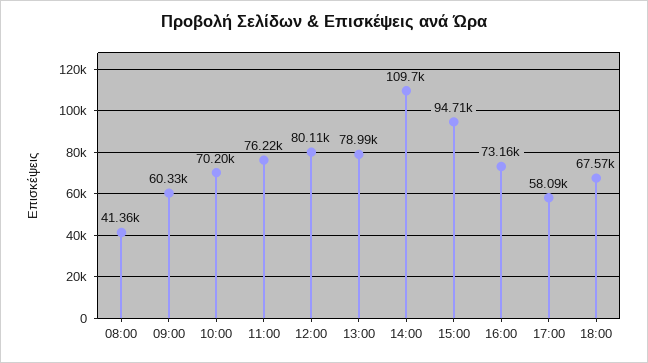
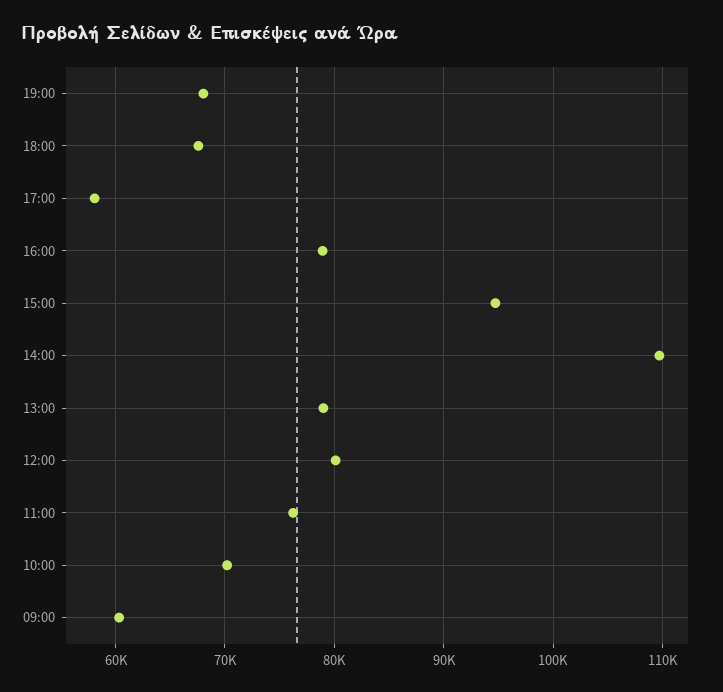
08:00: 41360 -> none
16:00: 73160 -> 79000
19:00: none -> 68000

